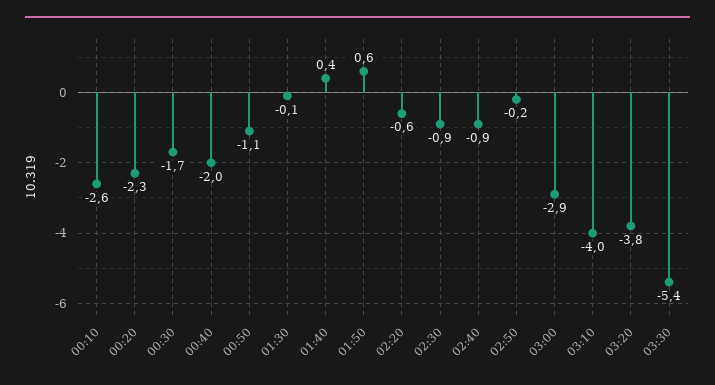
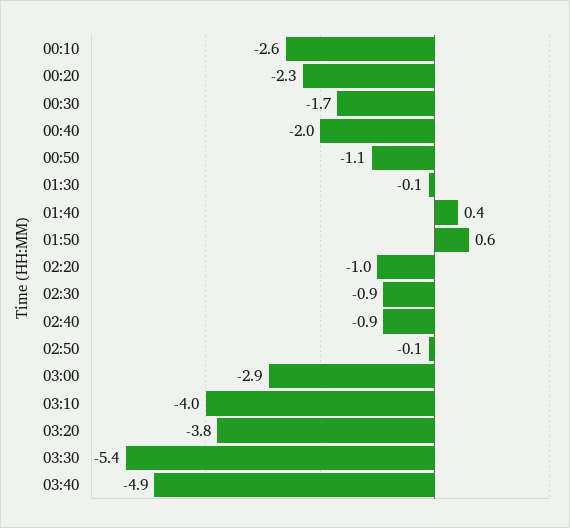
02:20: -0.6 -> -1
02:50: -0.2 -> -0.1
03:40: none -> -4.9

